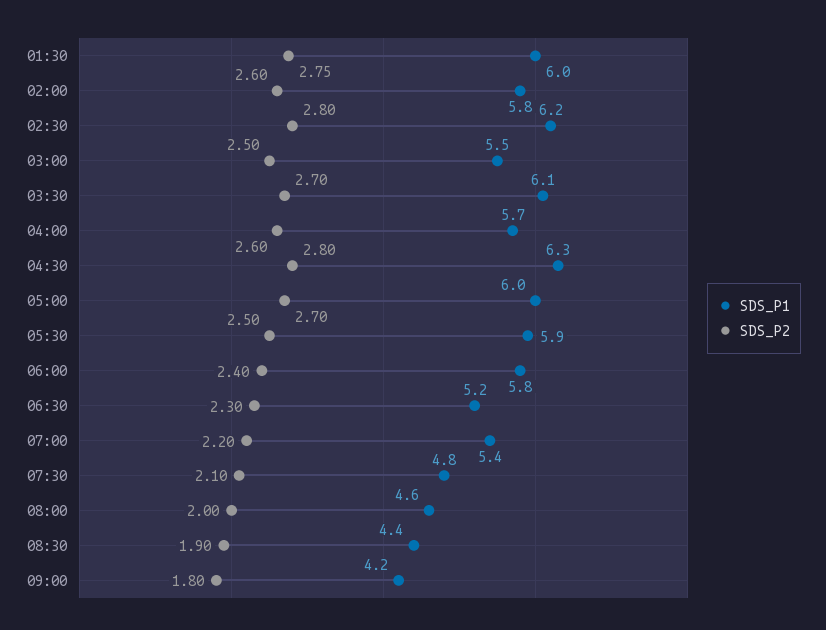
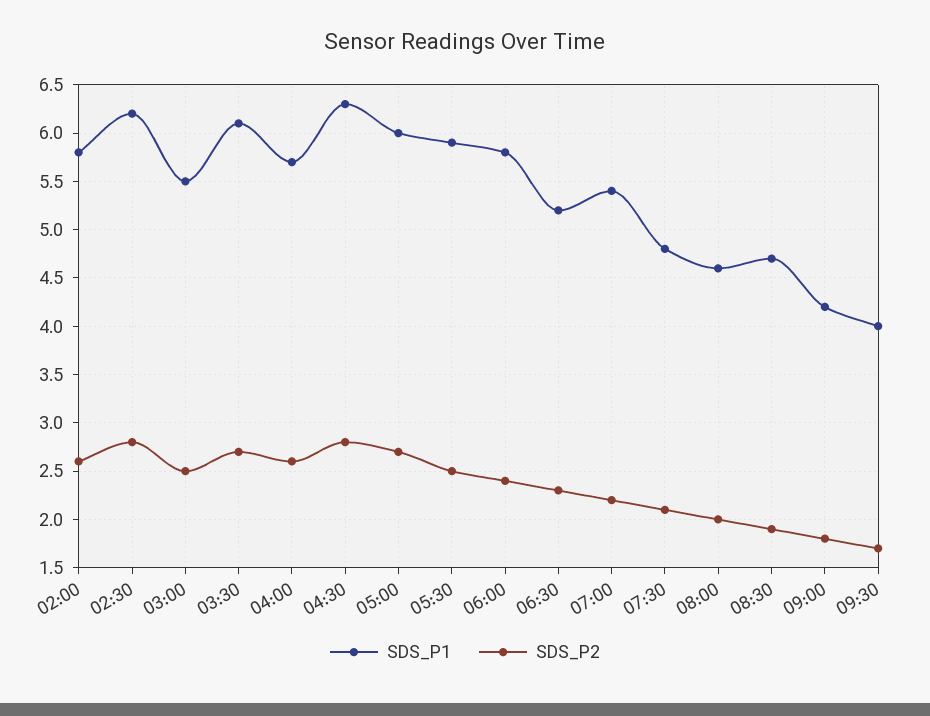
SDS_P1, 01:30: 6 -> none
SDS_P2, 01:30: 2.75 -> none
SDS_P1, 08:30: 4.4 -> 4.7
SDS_P1, 09:30: none -> 4
SDS_P2, 09:30: none -> 1.7

